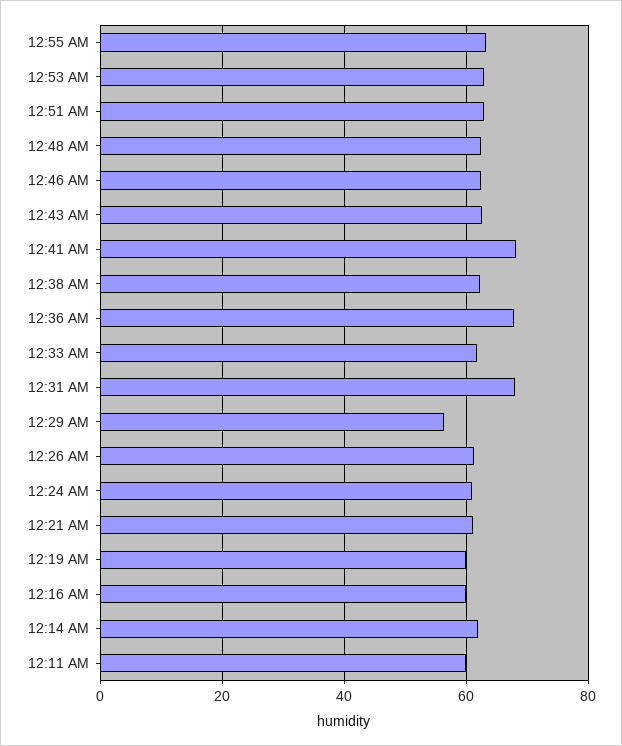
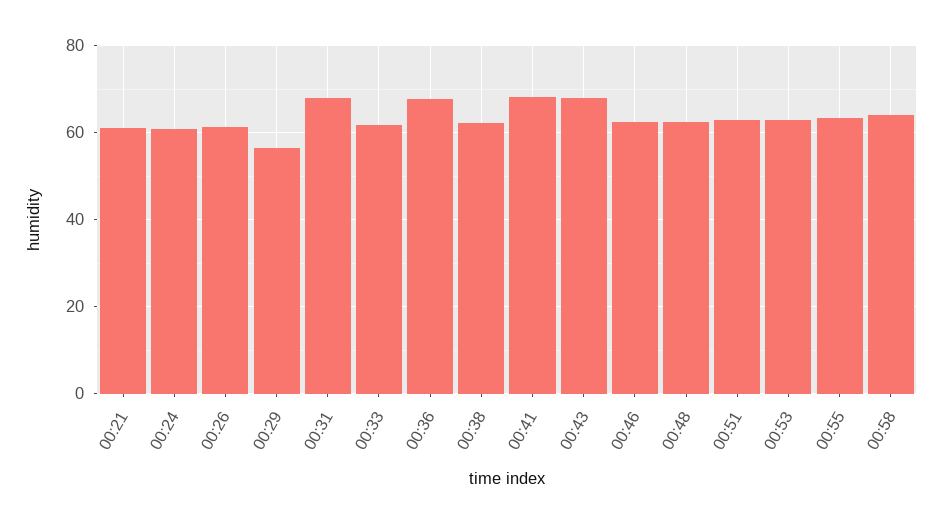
12:43 AM: 62 -> 68
12:19 AM: 60 -> none
12:16 AM: 60 -> none
12:14 AM: 62 -> none
12:11 AM: 60 -> none
00:58: none -> 64

